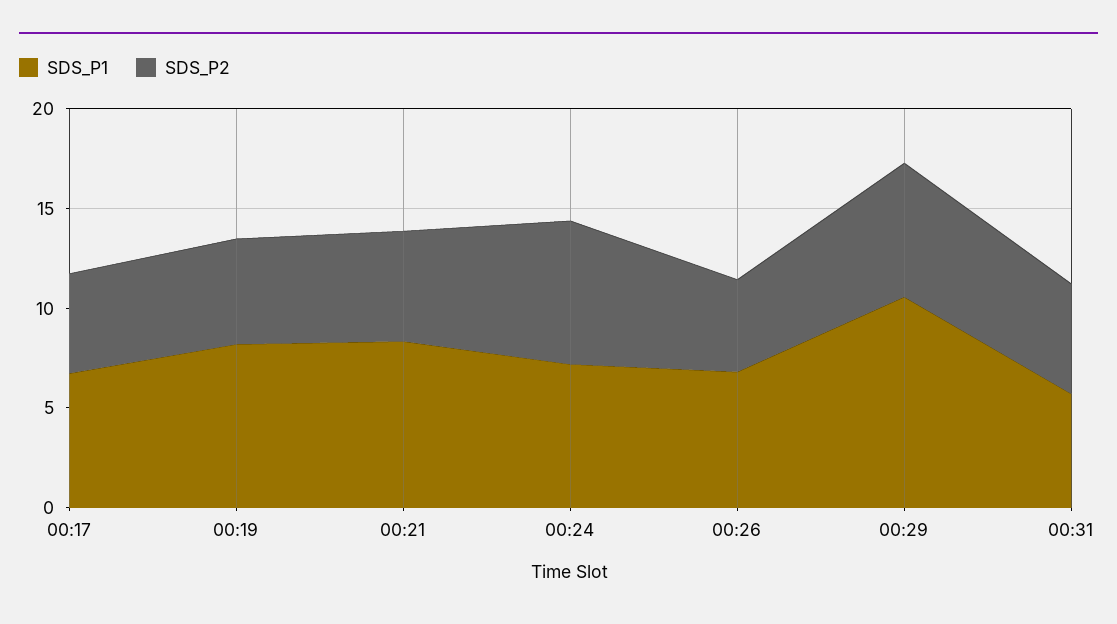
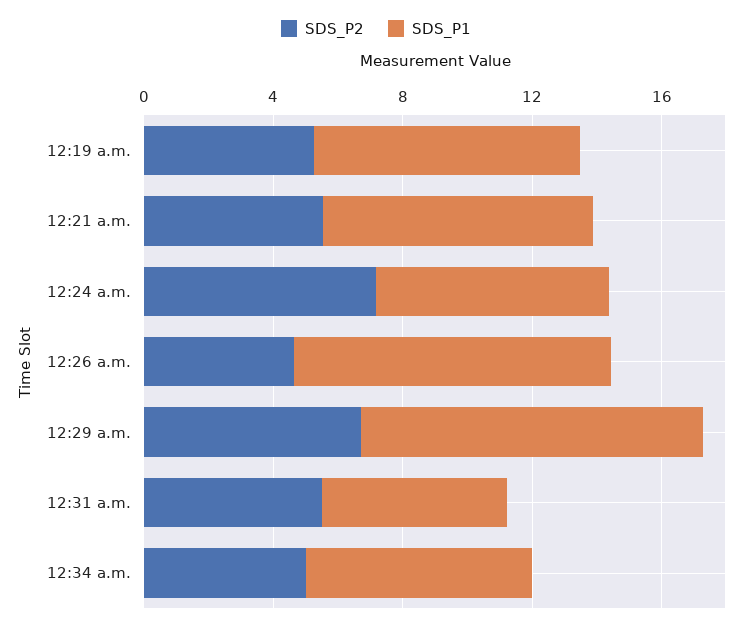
SDS_P1, 00:17: 7 -> none
SDS_P2, 00:17: 5 -> none
SDS_P1, 00:26: 7 -> 10
SDS_P2, 12:34 a.m.: none -> 5
SDS_P1, 12:34 a.m.: none -> 7

